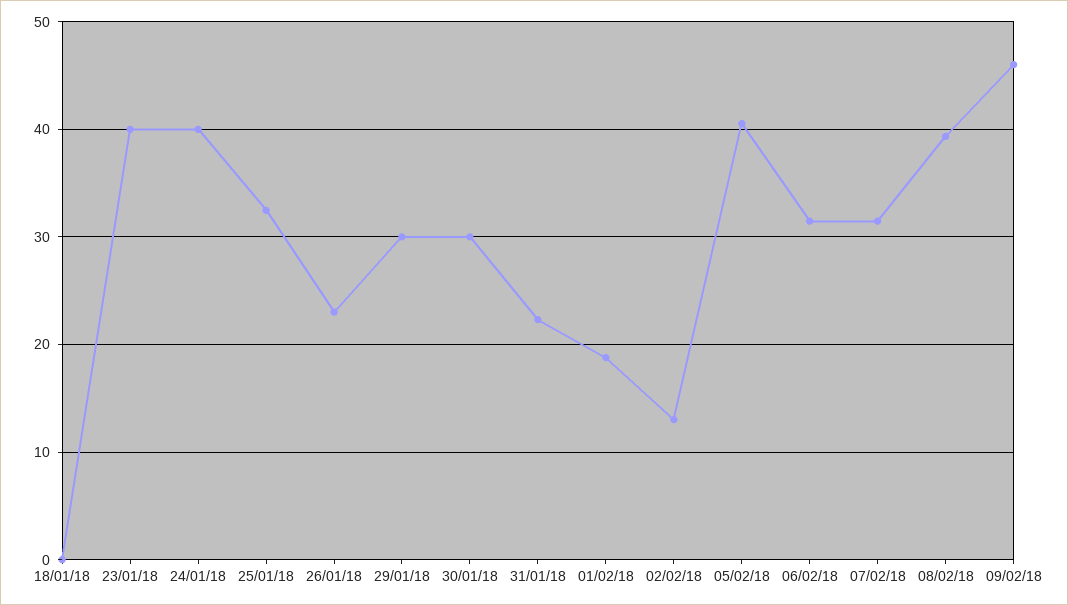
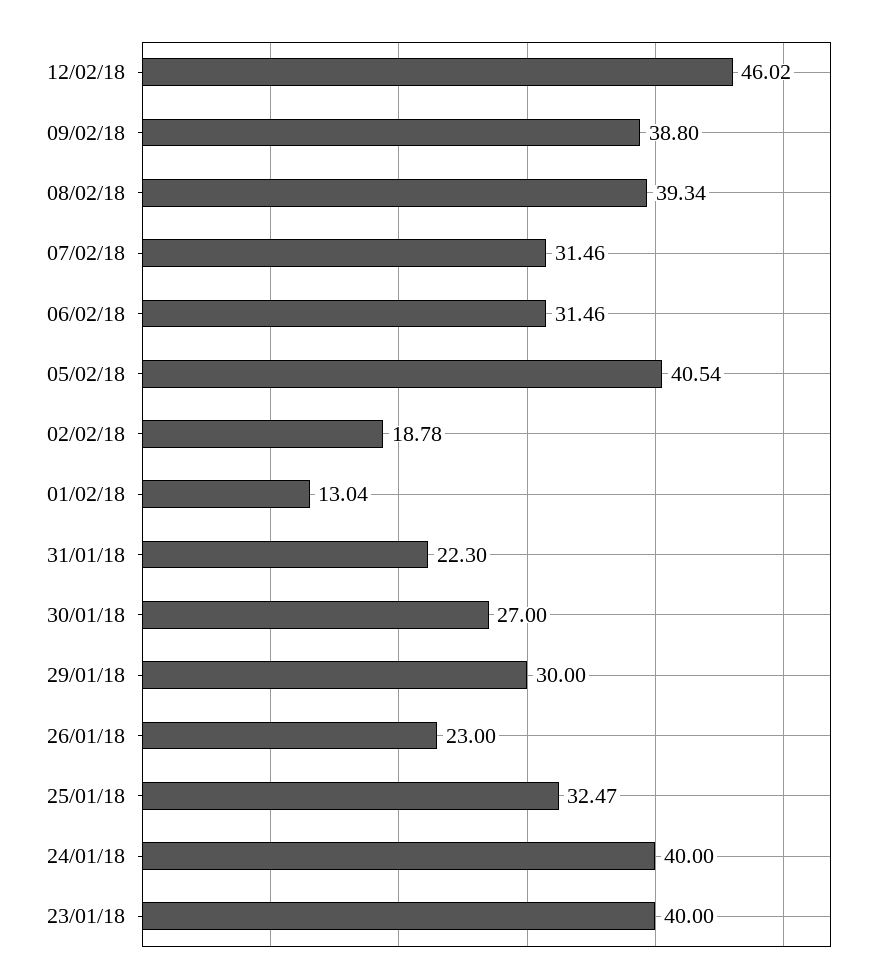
18/01/18: 0 -> none
30/01/18: 30 -> 27
01/02/18: 19 -> 13.04
02/02/18: 13 -> 18.78
09/02/18: 46 -> 38.8
12/02/18: none -> 46.02

